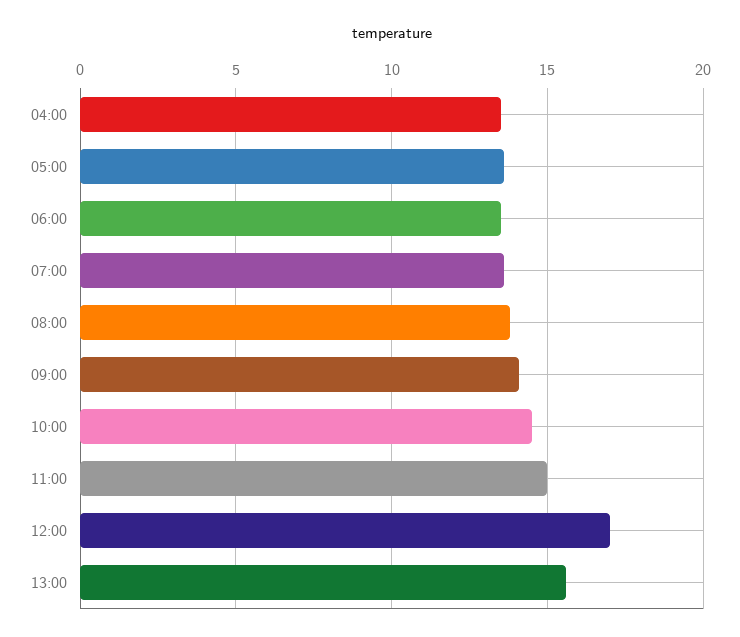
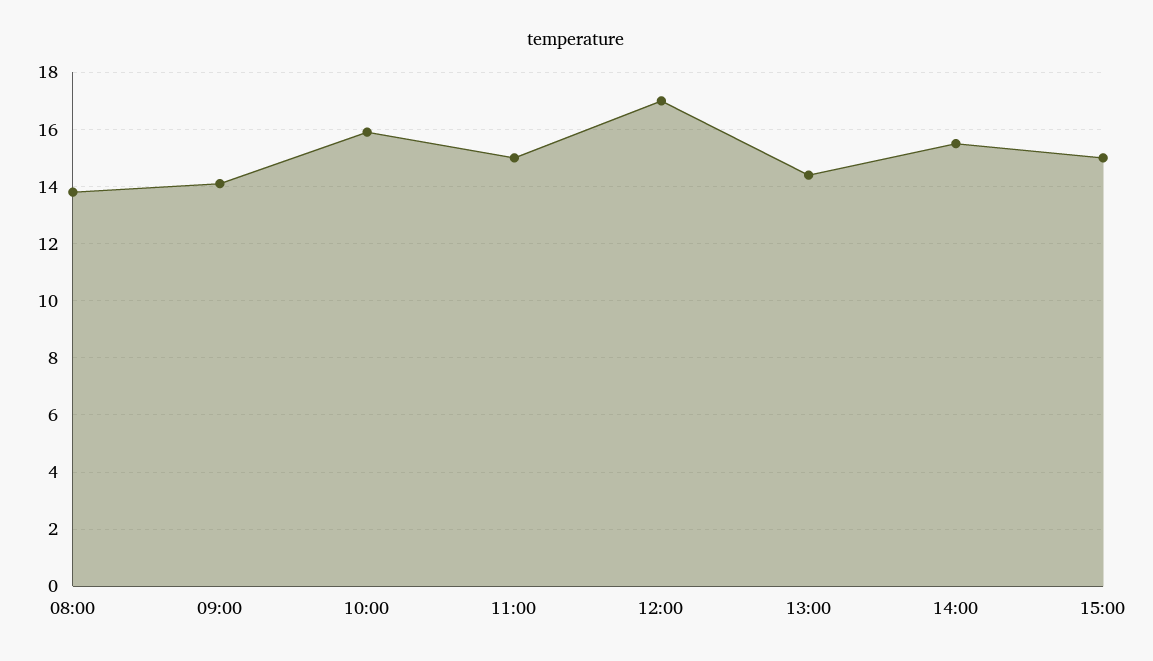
04:00: 13.5 -> none
05:00: 13.5 -> none
06:00: 13.5 -> none
07:00: 13.5 -> none
10:00: 14.5 -> 16
13:00: 15.5 -> 14.5
14:00: none -> 15.5
15:00: none -> 15

